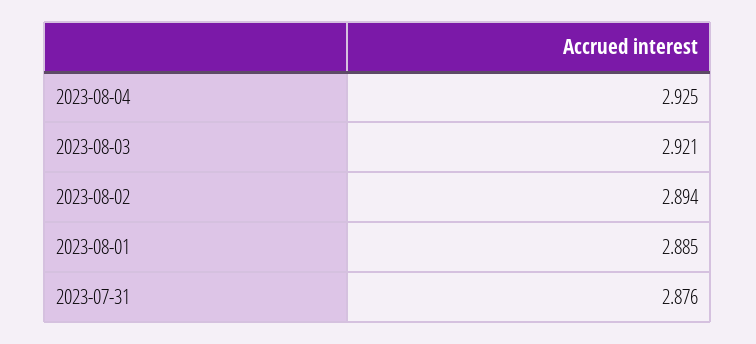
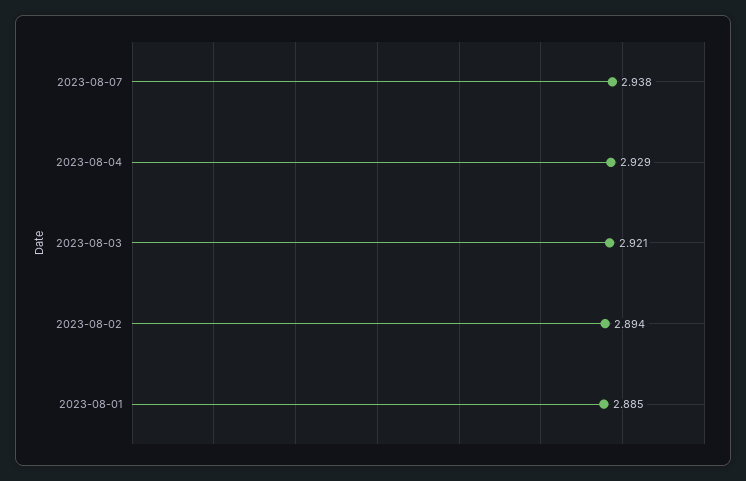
2023-08-04: 2.925 -> 2.929
2023-07-31: 2.876 -> none
2023-08-07: none -> 2.938

